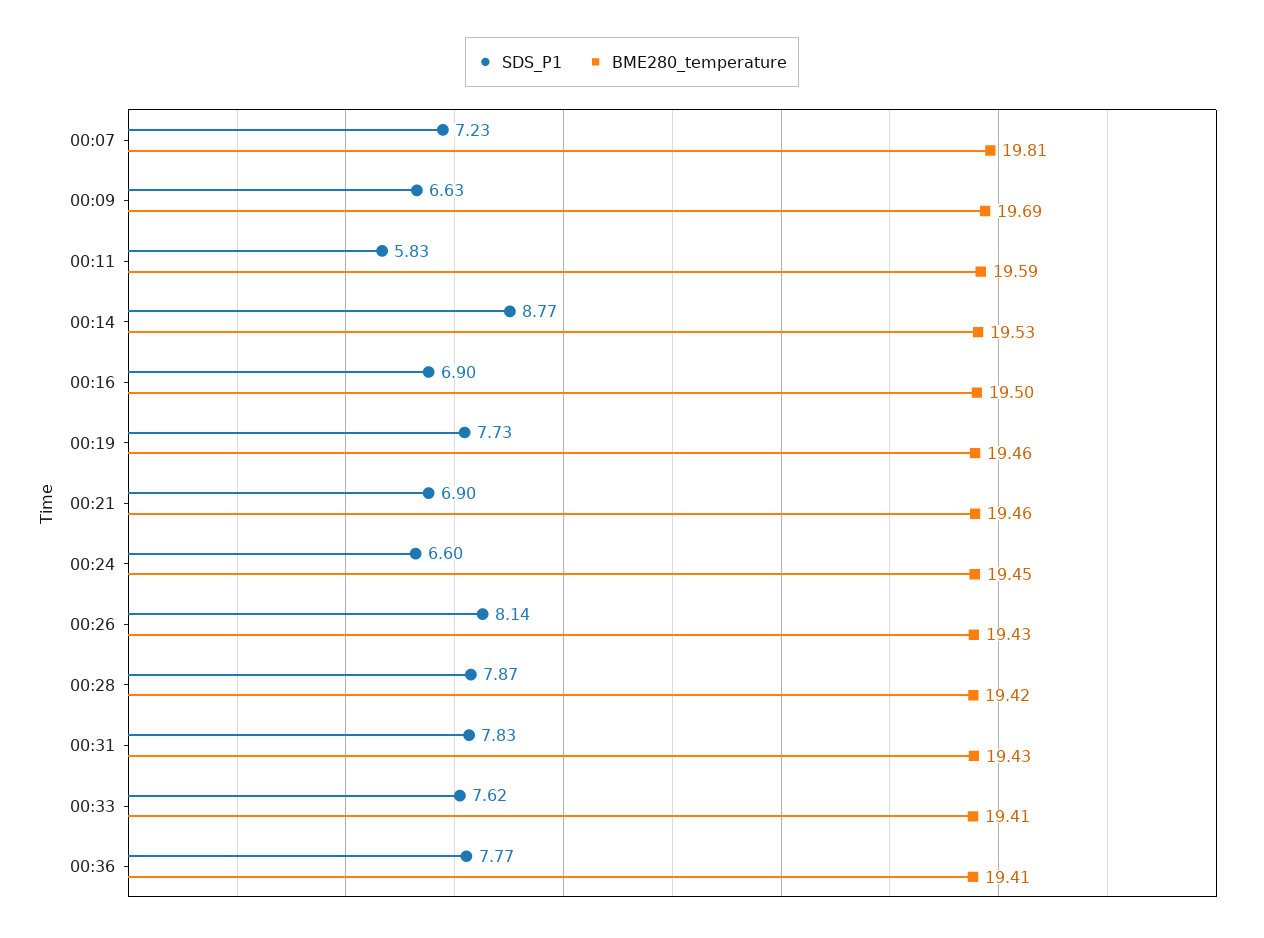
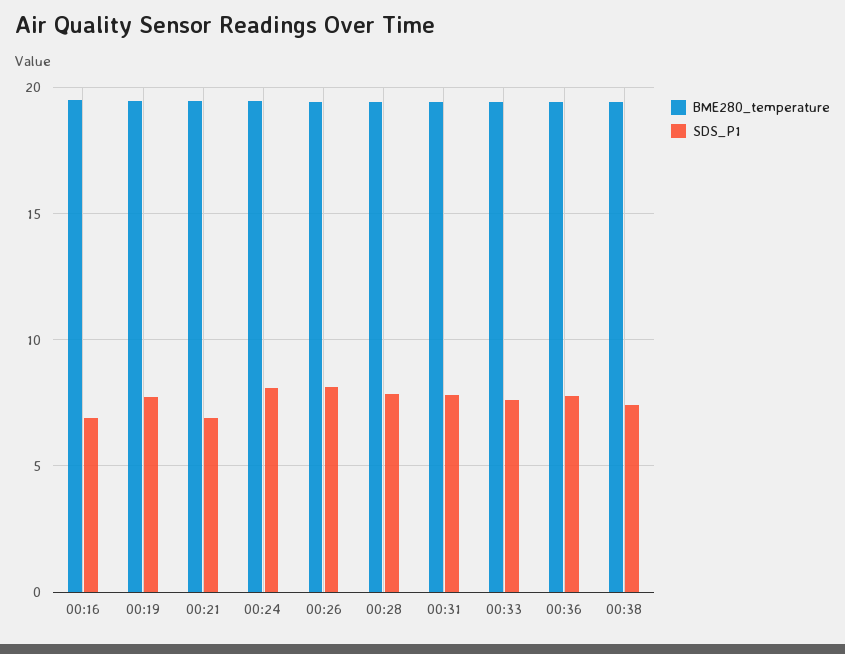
SDS_P1, 00:07: 7.23 -> none
BME280_temperature, 00:07: 19.81 -> none
SDS_P1, 00:09: 6.63 -> none
BME280_temperature, 00:09: 19.69 -> none
SDS_P1, 00:11: 5.83 -> none
BME280_temperature, 00:11: 19.59 -> none
SDS_P1, 00:14: 8.77 -> none
BME280_temperature, 00:14: 19.53 -> none
SDS_P1, 00:24: 6.6 -> 8
BME280_temperature, 00:38: none -> 19.5
SDS_P1, 00:38: none -> 7.5

